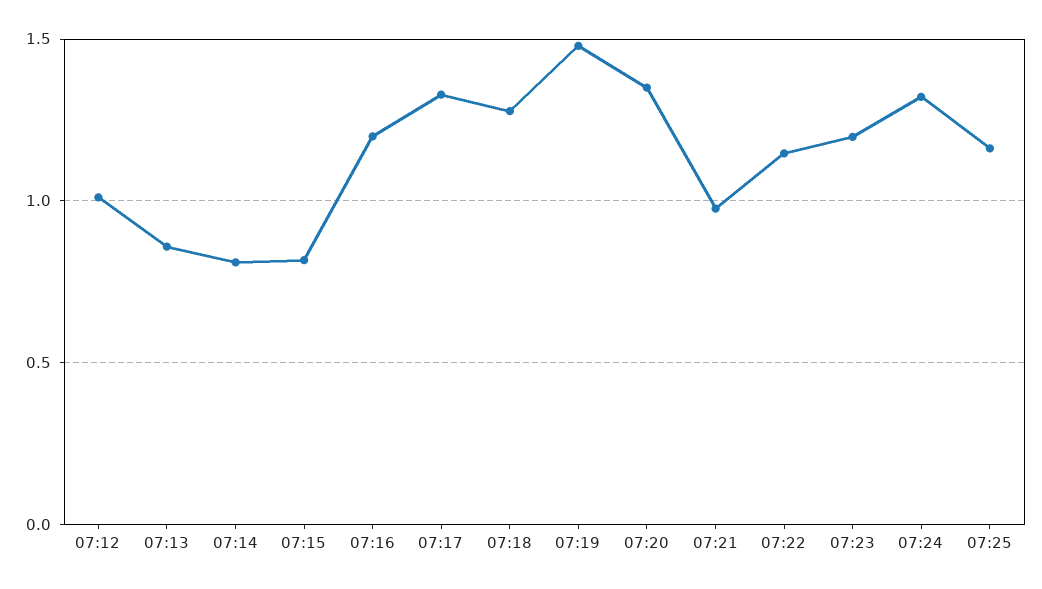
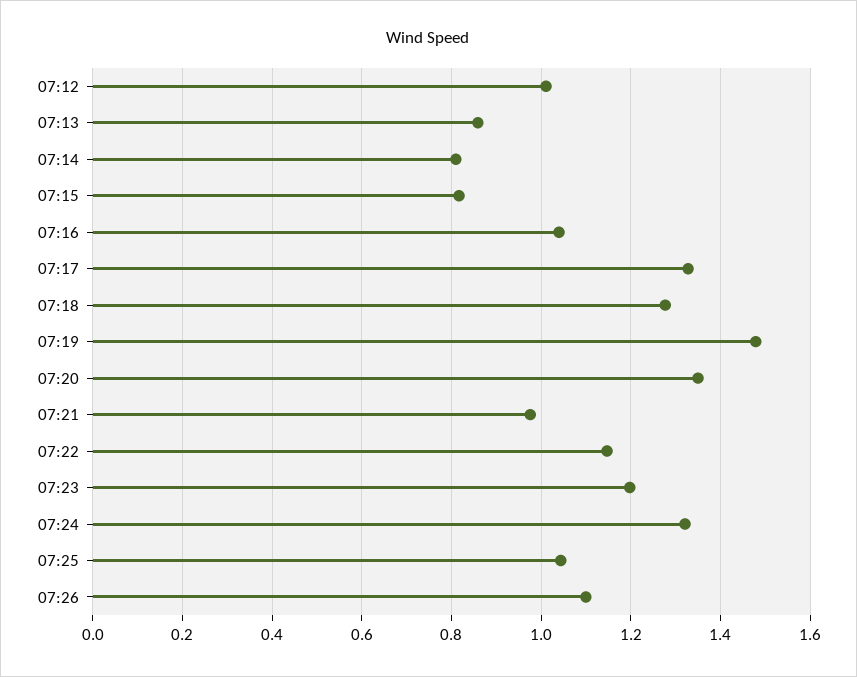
07:16: 1.2 -> 1.04
07:25: 1.15 -> 1.04
07:26: none -> 1.1

